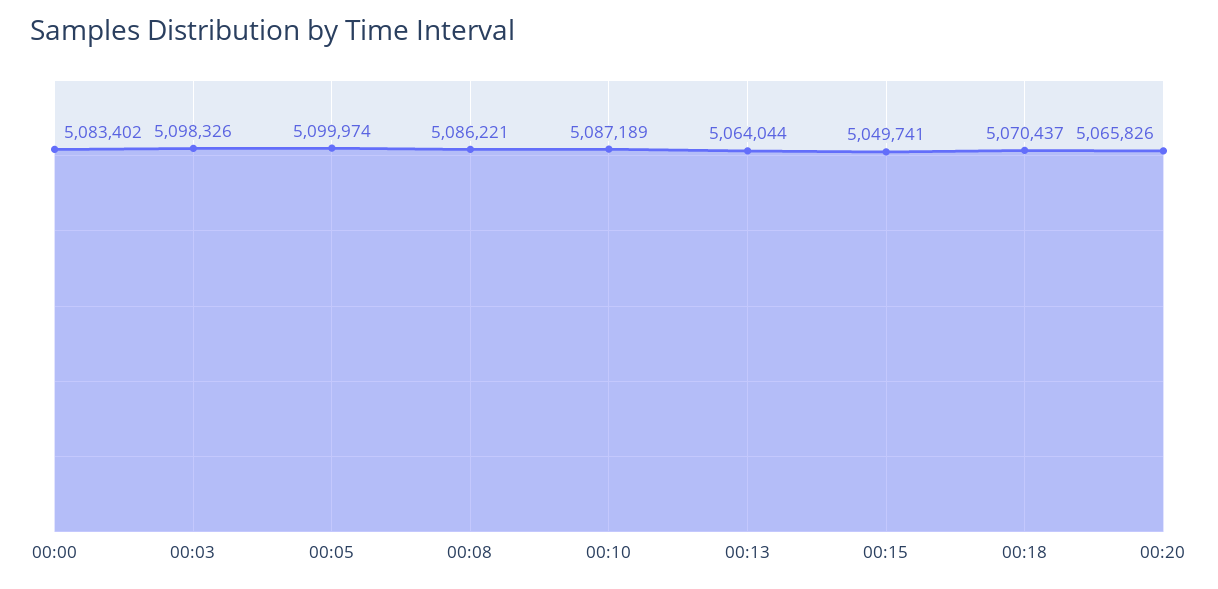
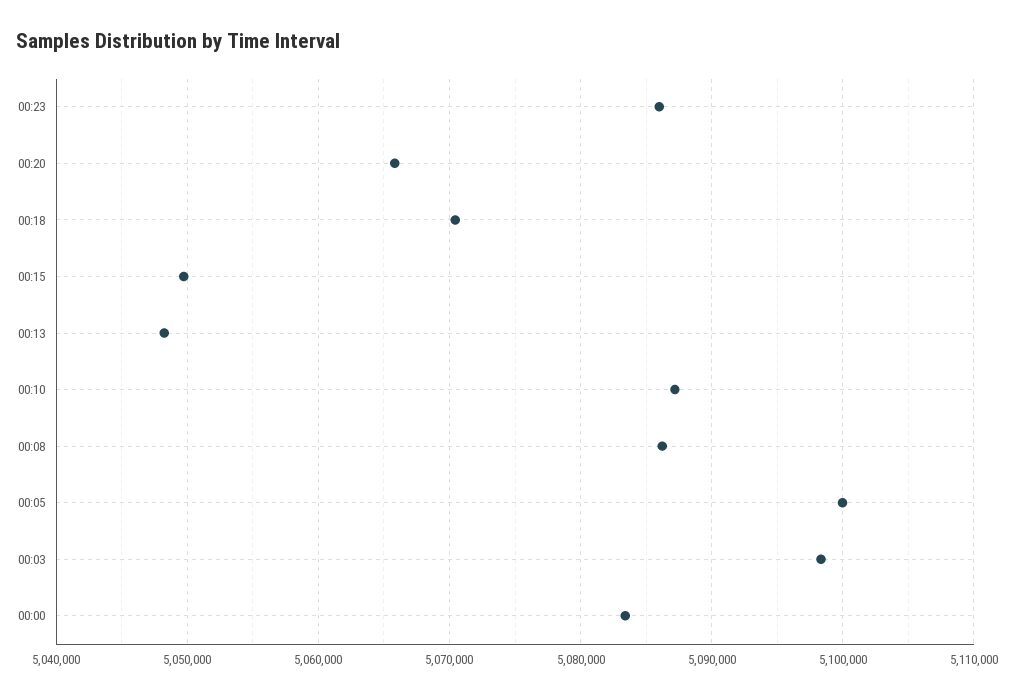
00:13: 5064044 -> 5048000
00:23: none -> 5086000

